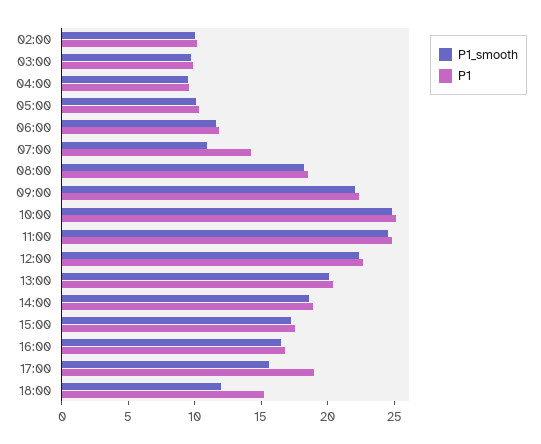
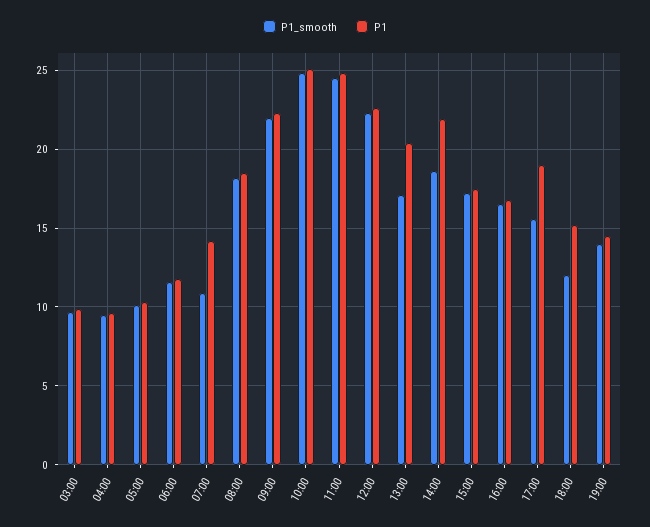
P1_smooth, 02:00: 10 -> none
P1, 02:00: 10 -> none
P1_smooth, 13:00: 20 -> 17
P1, 14:00: 19 -> 22
P1_smooth, 19:00: none -> 14
P1, 19:00: none -> 14.5

